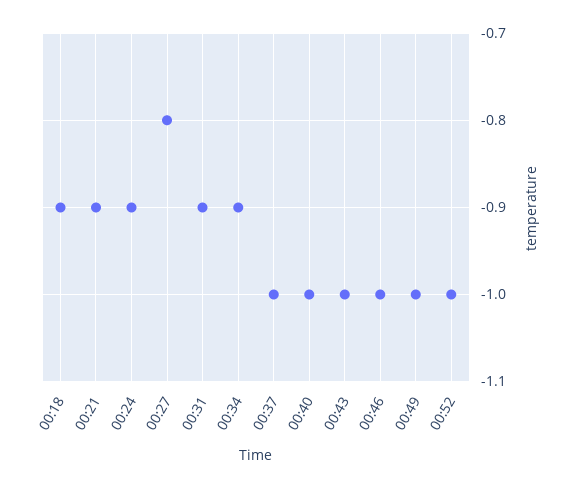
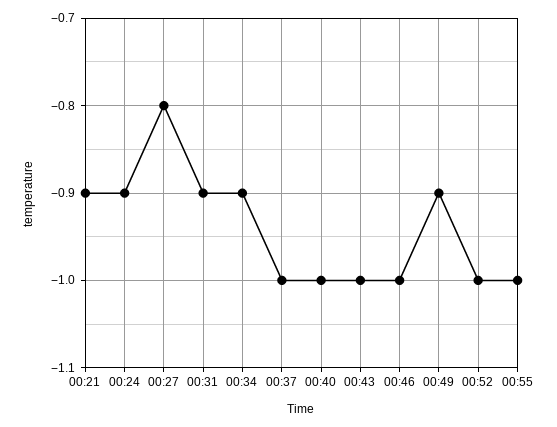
00:18: -0.9 -> none
00:49: -1 -> -0.9
00:55: none -> -1

